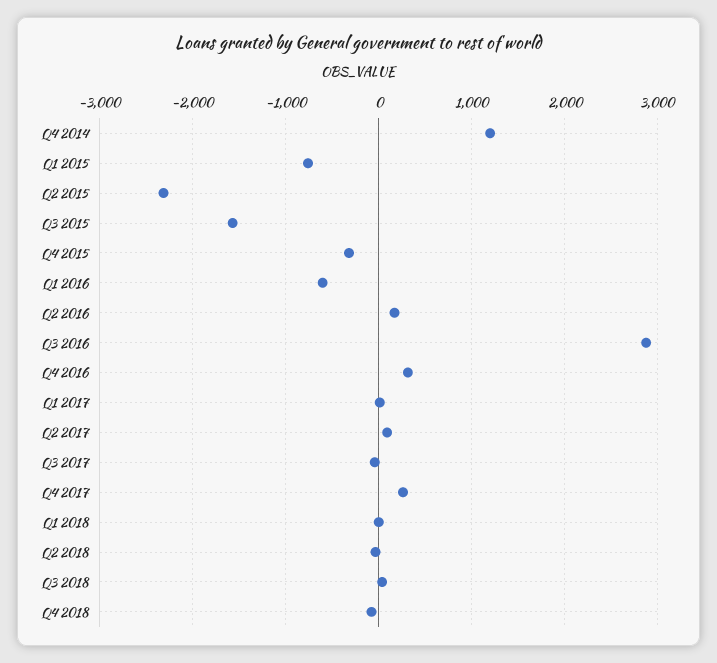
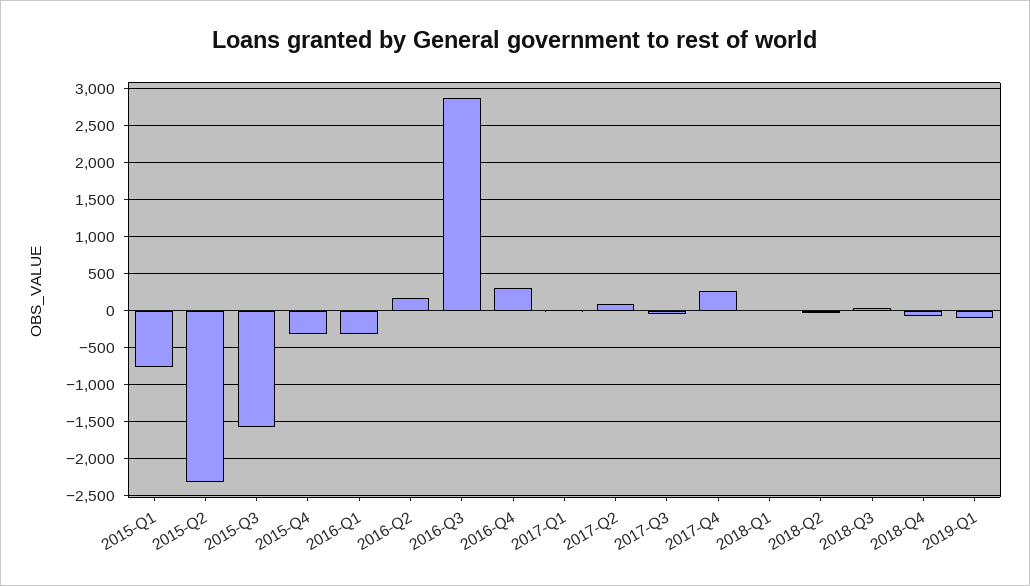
Q4 2014: 1200 -> none
Q1 2016: -600 -> -300
2019-Q1: none -> -100

